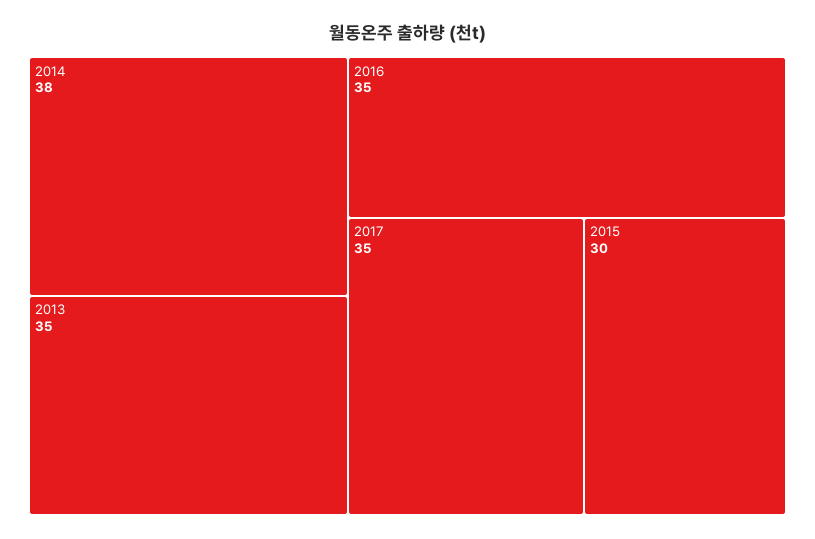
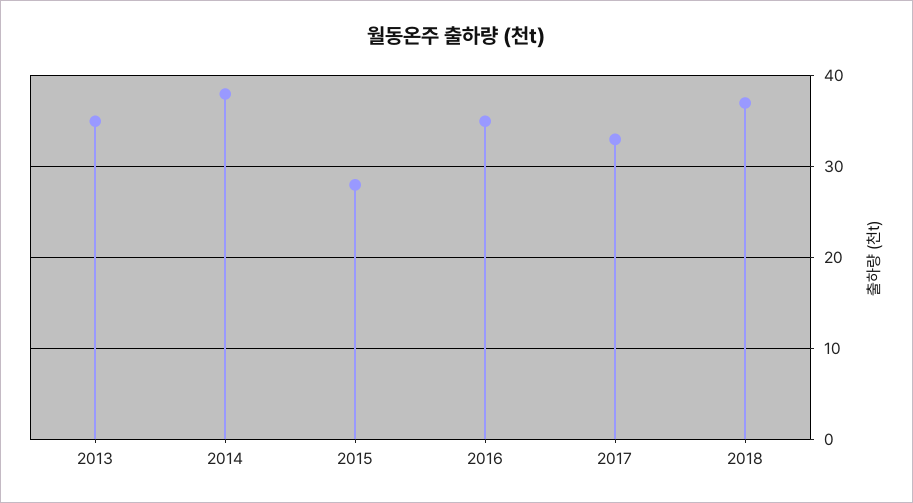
2017: 35 -> 33
2015: 30 -> 28
2018: none -> 37

